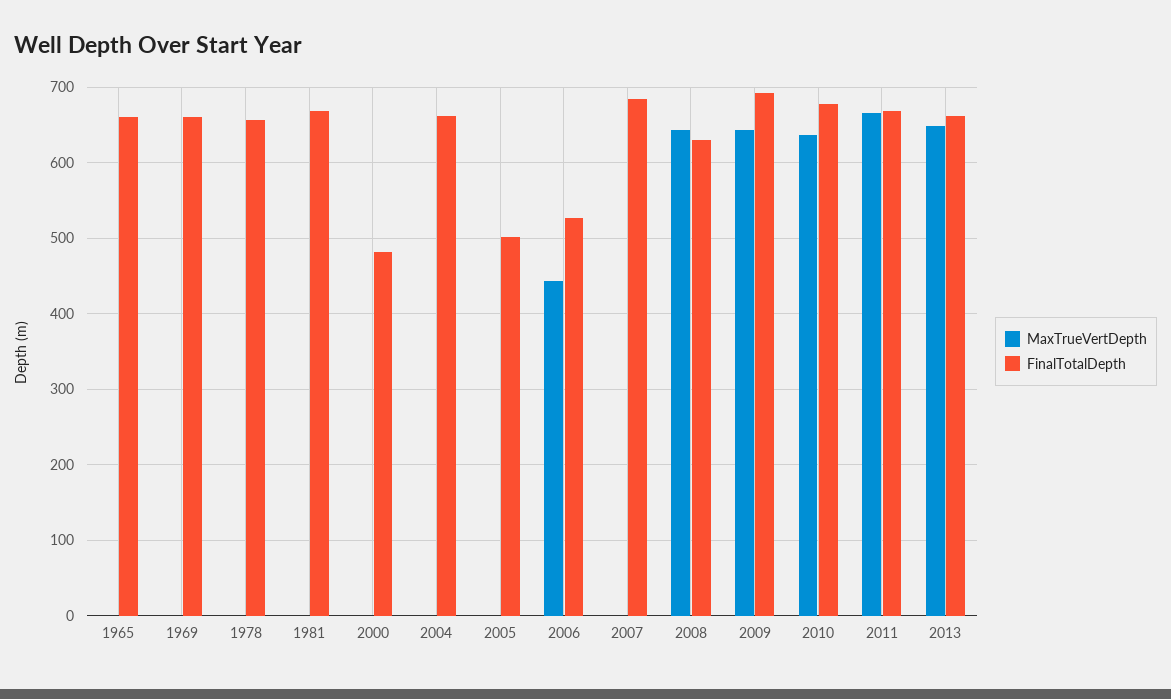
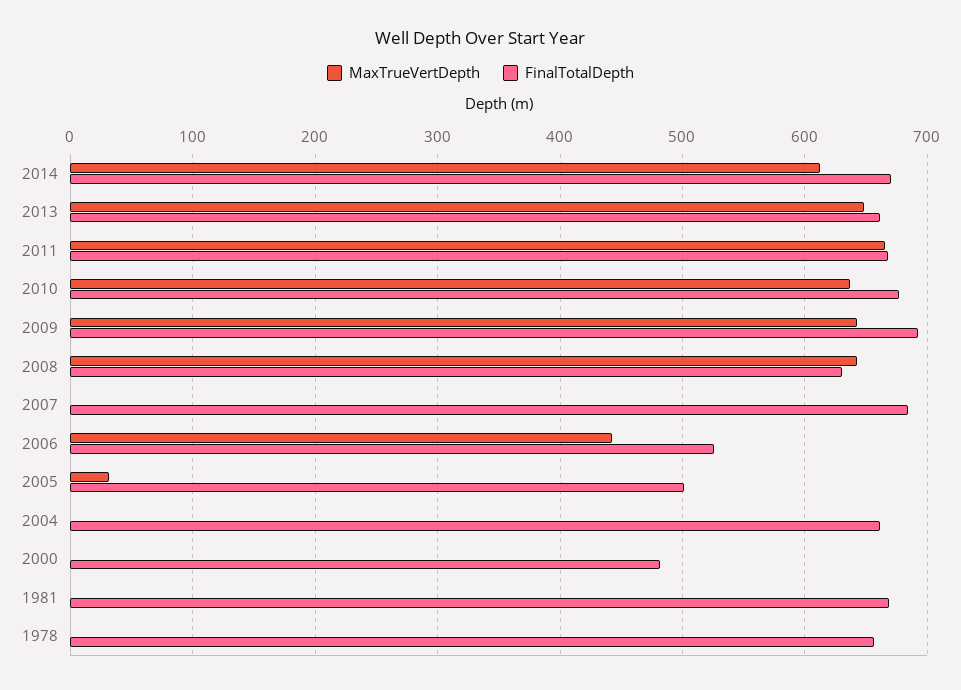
MaxTrueVertDepth, 1965: 0 -> none
FinalTotalDepth, 1965: 660 -> none
MaxTrueVertDepth, 1969: 0 -> none
FinalTotalDepth, 1969: 660 -> none
MaxTrueVertDepth, 2005: 0 -> 30
MaxTrueVertDepth, 2014: none -> 610
FinalTotalDepth, 2014: none -> 670

